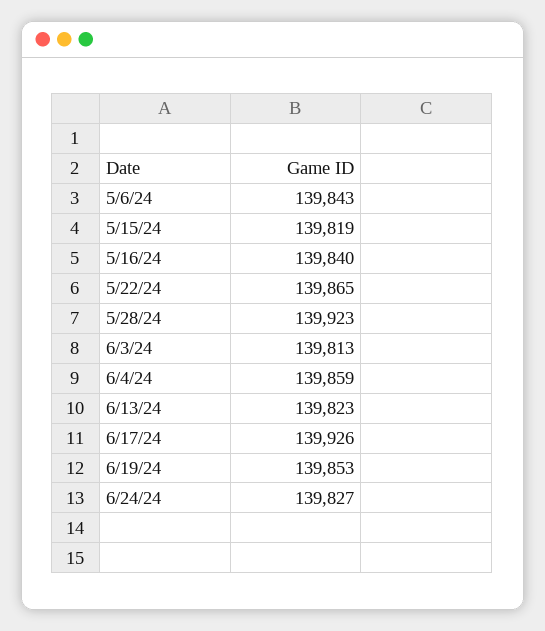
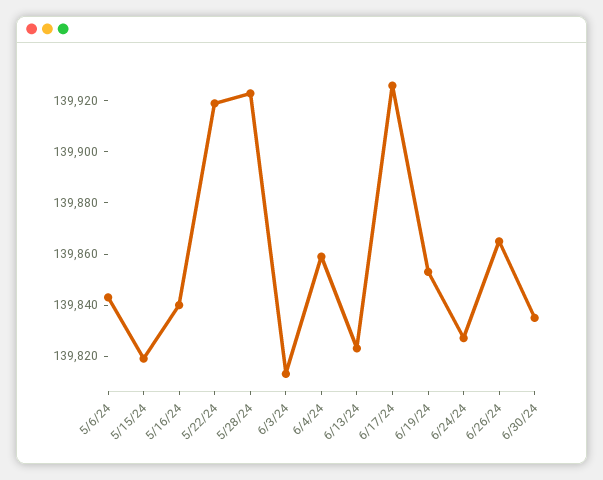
5/22/24: 139865 -> 139920
6/26/24: none -> 139865
6/30/24: none -> 139835

